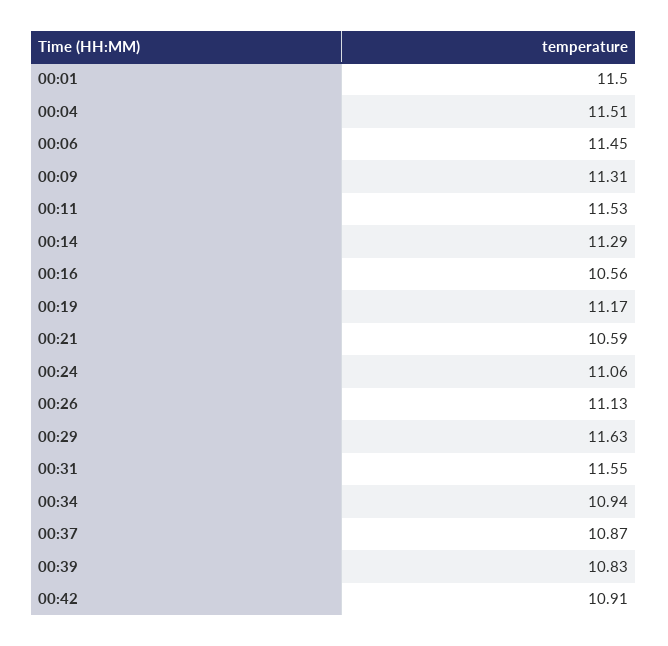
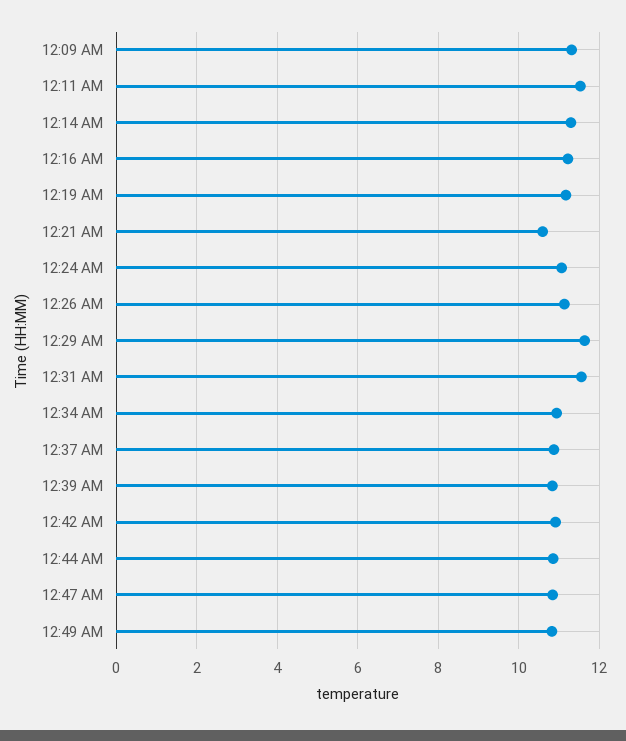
00:01: 11.5 -> none
00:04: 11.51 -> none
00:06: 11.45 -> none
00:16: 10.56 -> 11.2
12:44 AM: none -> 10.8
12:47 AM: none -> 10.8
12:49 AM: none -> 10.8

